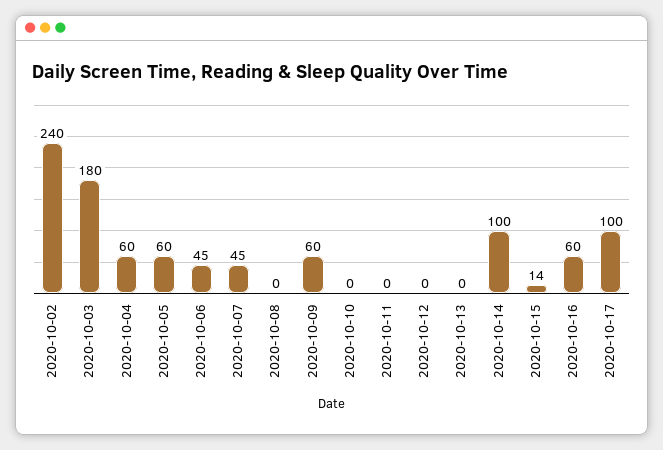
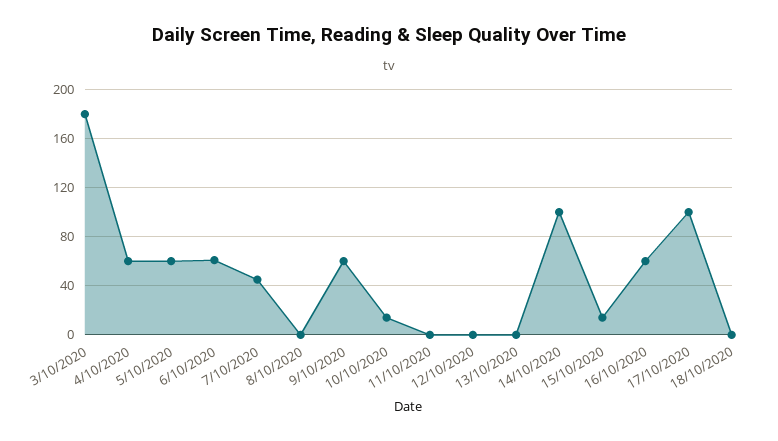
2020-10-02: 240 -> none
2020-10-06: 45 -> 60
2020-10-10: 0 -> 15
18/10/2020: none -> 0

